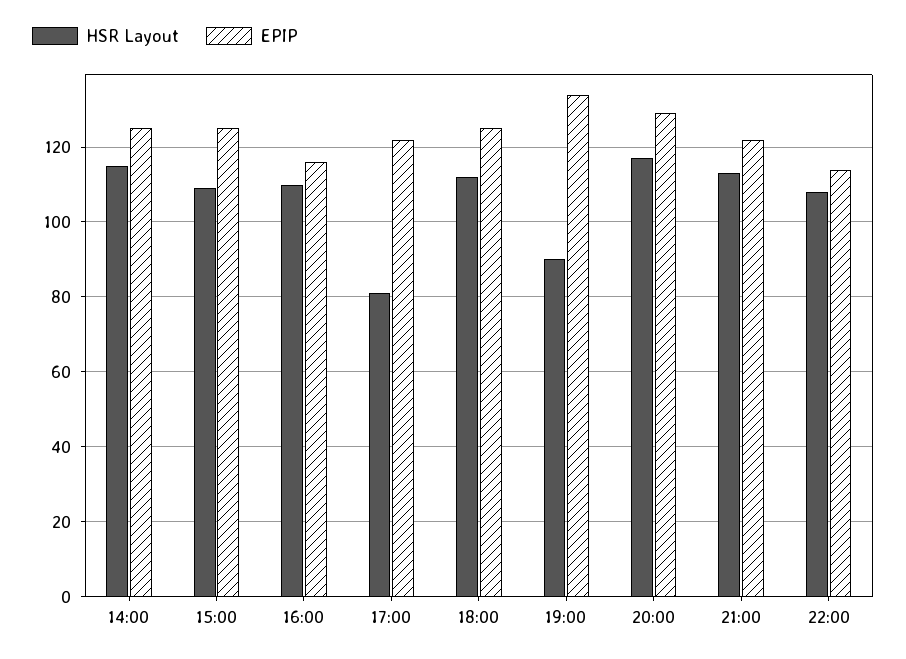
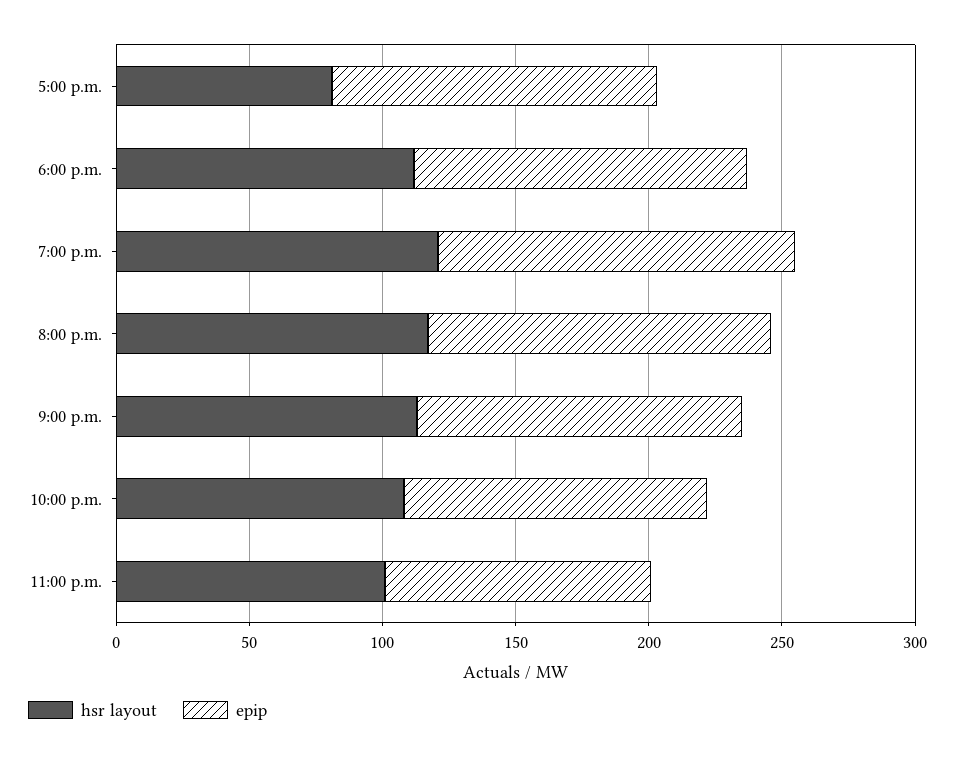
HSR Layout, 14:00: 115 -> none
EPIP, 14:00: 125 -> none
HSR Layout, 15:00: 110 -> none
EPIP, 15:00: 125 -> none
HSR Layout, 16:00: 110 -> none
EPIP, 16:00: 115 -> none
HSR Layout, 19:00: 90 -> 120
HSR Layout, 11:00 p.m.: none -> 100
EPIP, 11:00 p.m.: none -> 100

